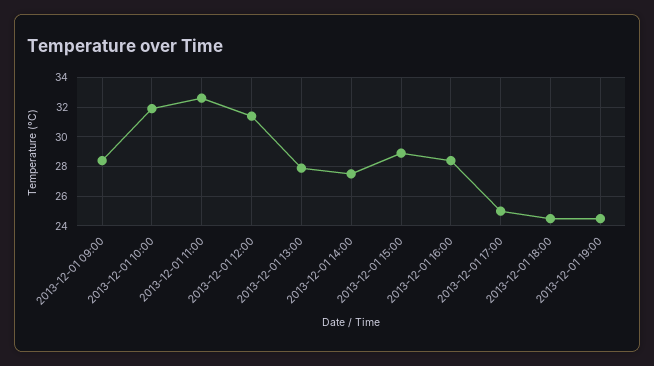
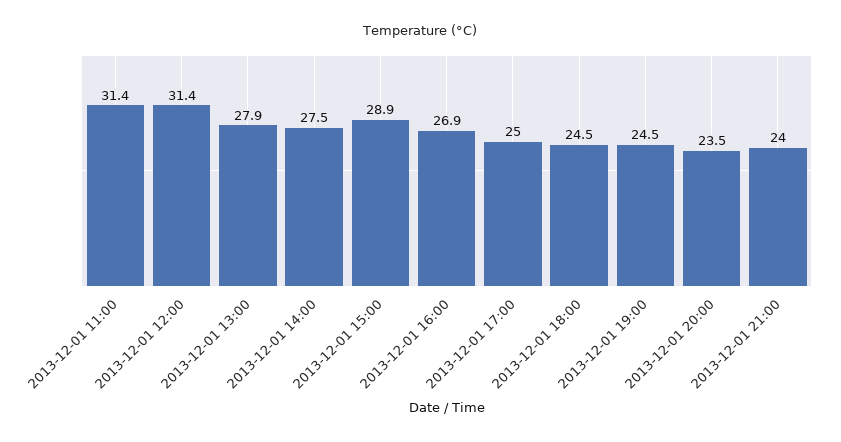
2013-12-01 09:00: 28.5 -> none
2013-12-01 10:00: 32 -> none
2013-12-01 11:00: 32.5 -> 31.4
2013-12-01 16:00: 28.5 -> 26.9
2013-12-01 20:00: none -> 23.5
2013-12-01 21:00: none -> 24

